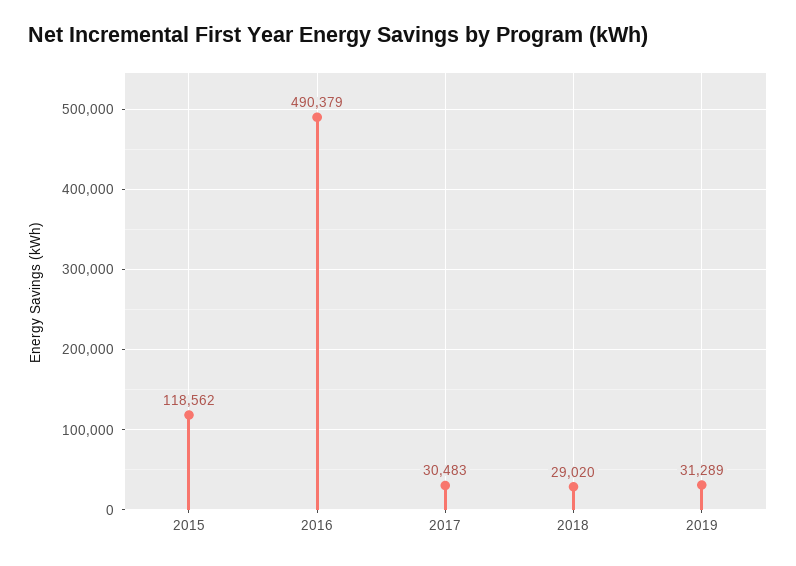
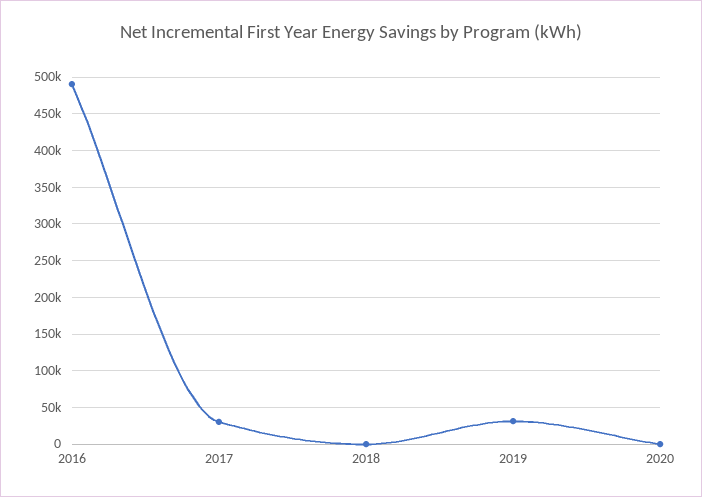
2015: 118562 -> none
2018: 29020 -> 0
2020: none -> 0

